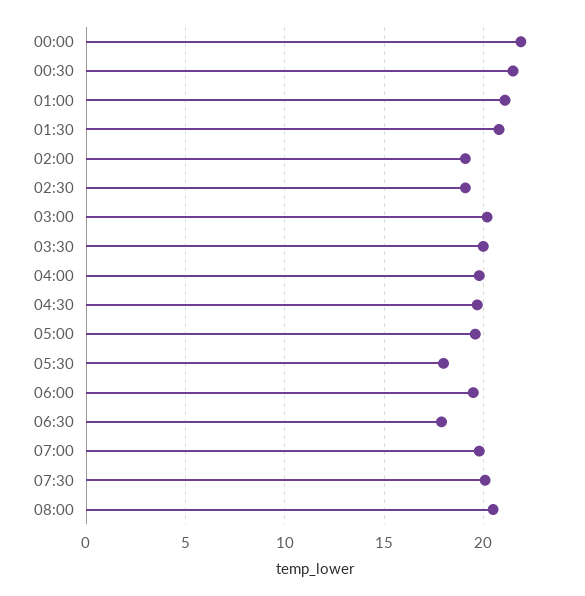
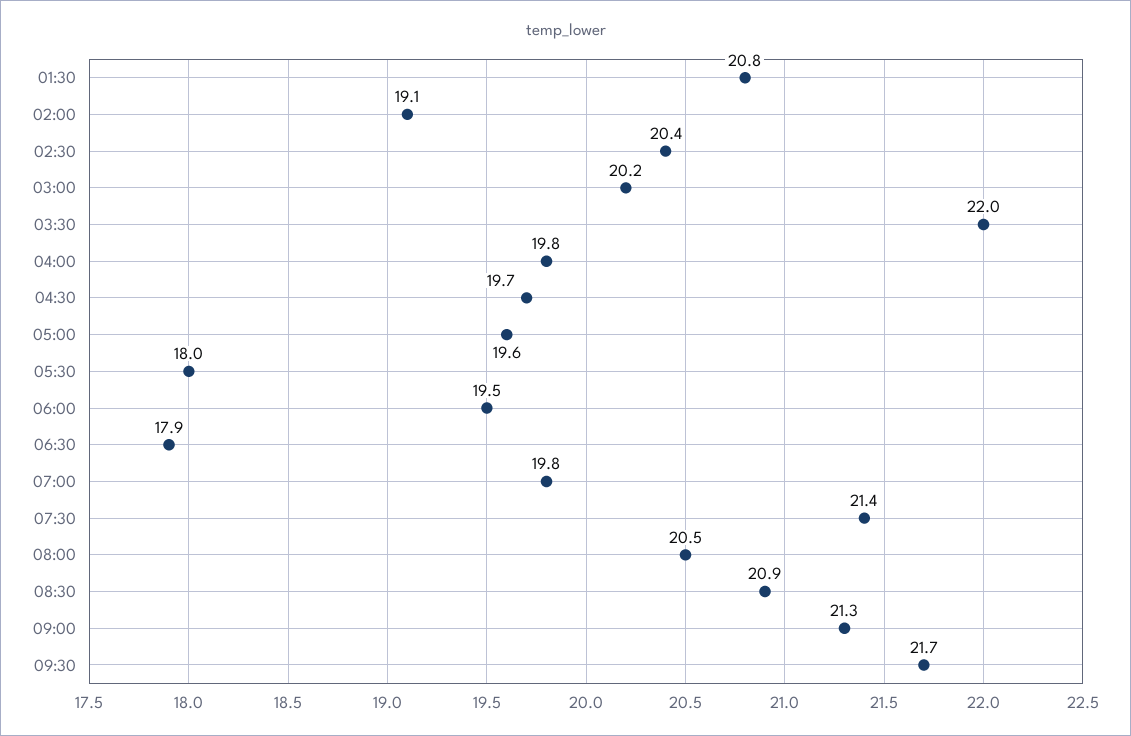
00:00: 22 -> none
00:30: 21.5 -> none
01:00: 21 -> none
02:30: 19 -> 20.4
03:30: 20 -> 22
07:30: 20 -> 21.4
08:30: none -> 20.9
09:00: none -> 21.3
09:30: none -> 21.7

